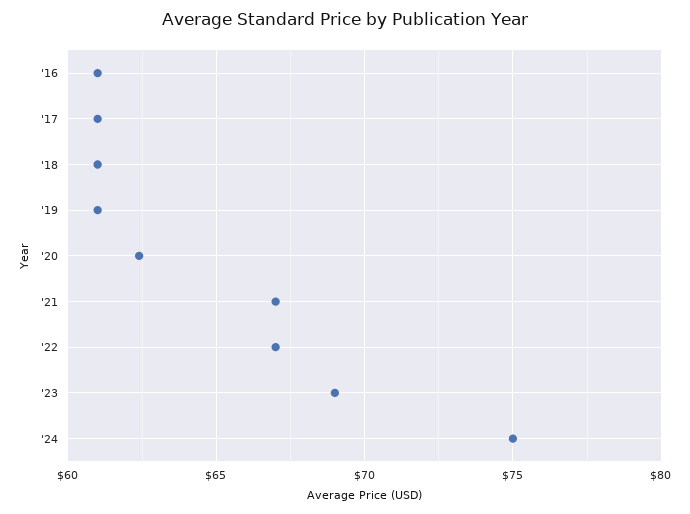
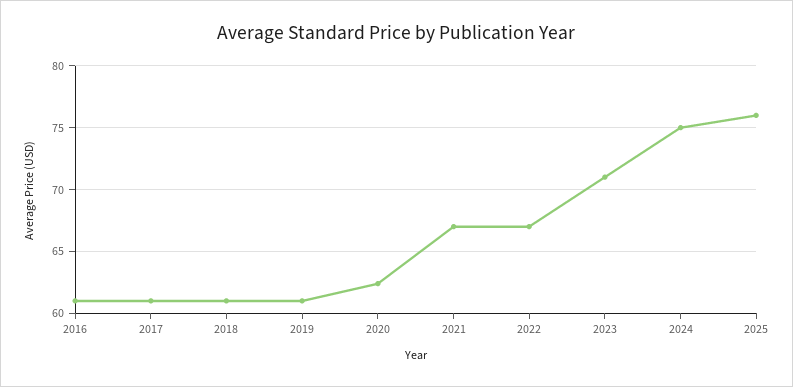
'23: 69 -> 71
2025: none -> 76

